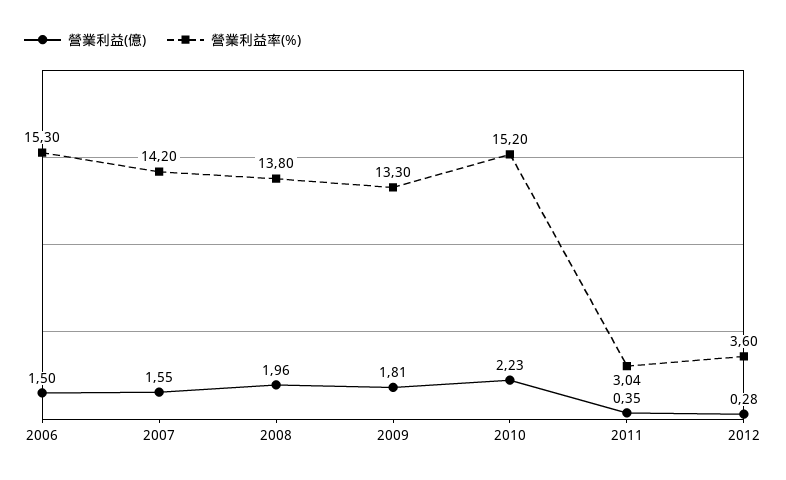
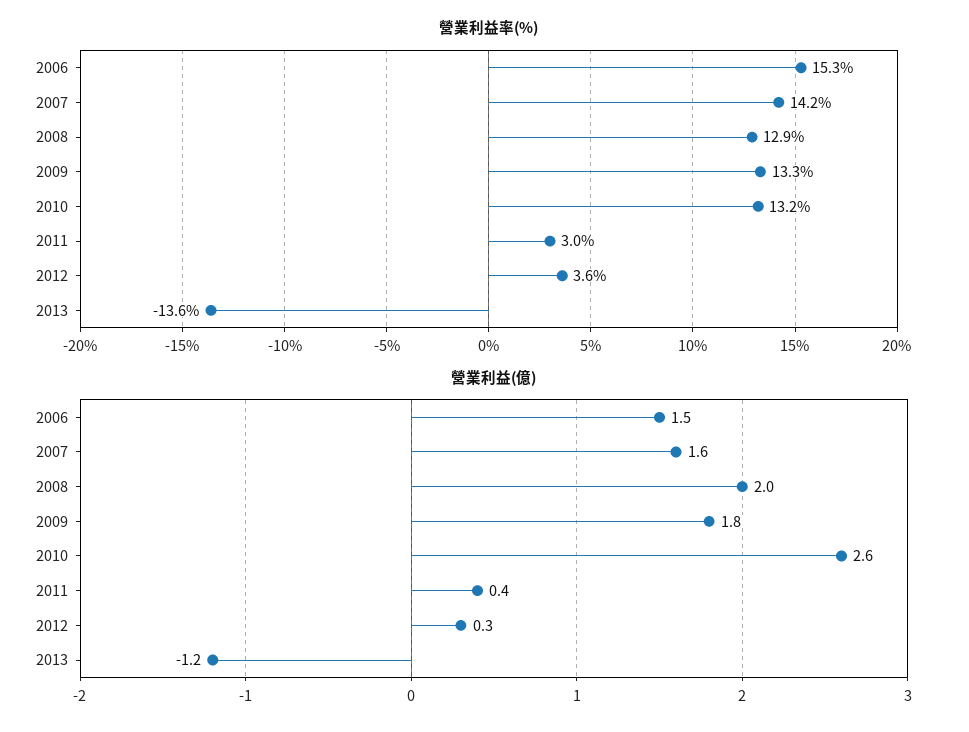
營業利益率(%), 2008: 13.8 -> 12.9
營業利益(億), 2010: 2.23 -> 2.6
營業利益率(%), 2010: 15.2 -> 13.2
營業利益率(%), 2013: none -> -13.6
營業利益(億), 2013: none -> -1.2

